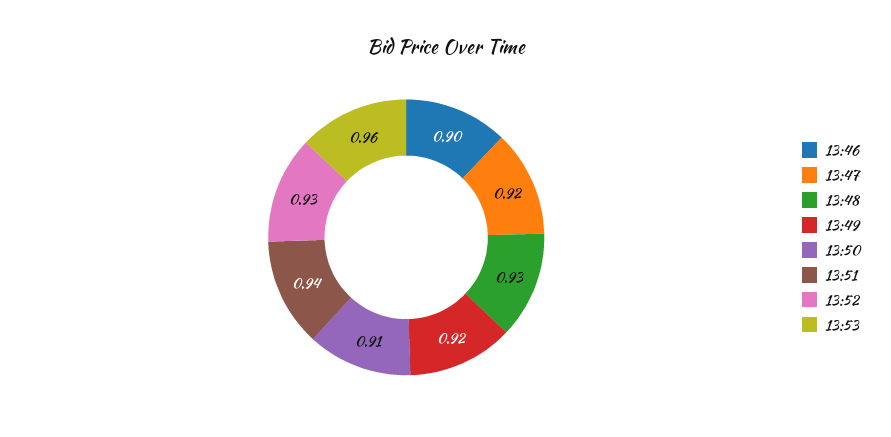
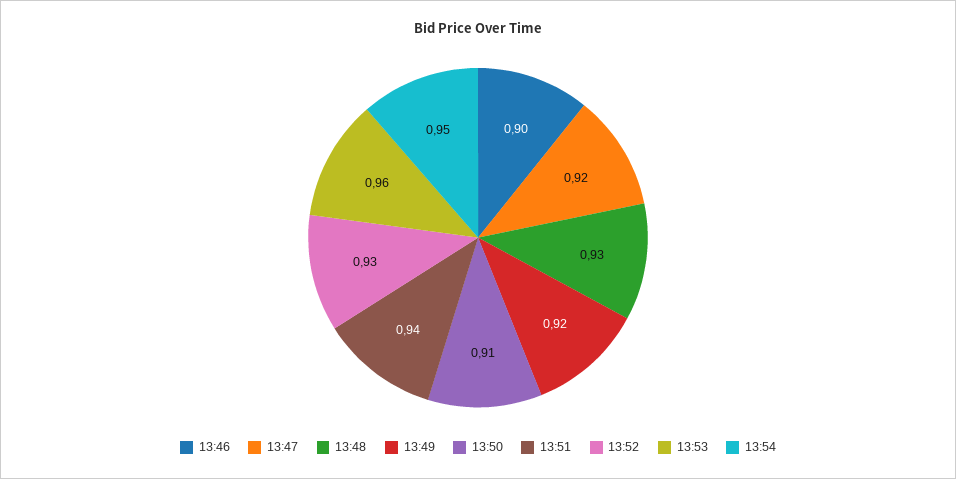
13:54: none -> 0.95

